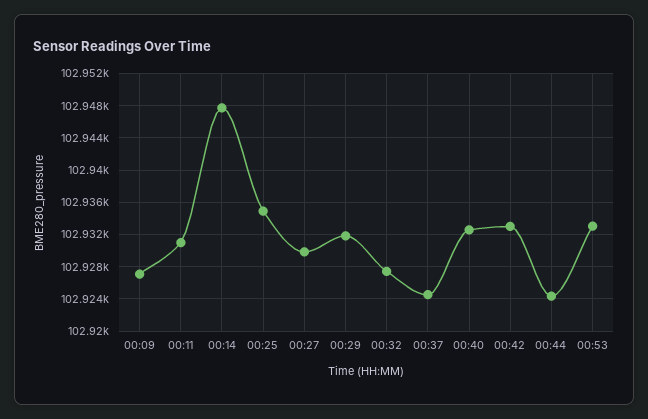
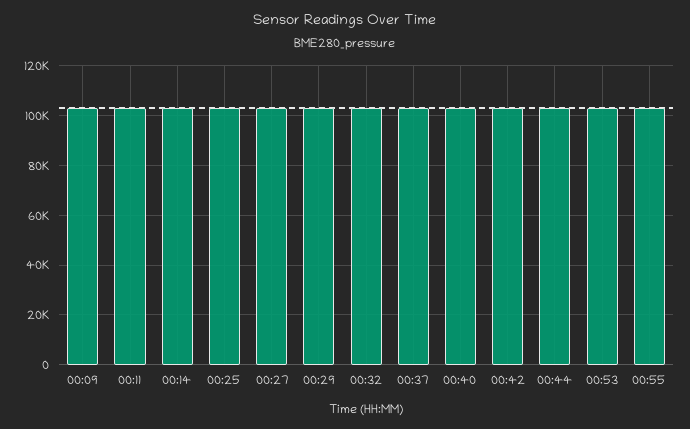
00:55: none -> 102500

